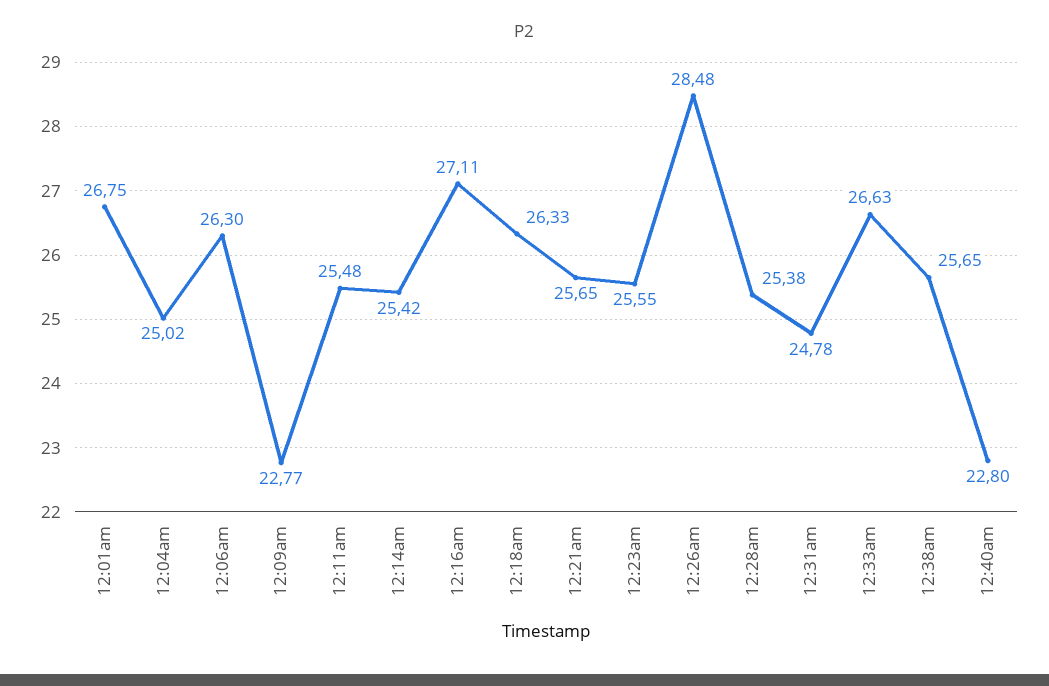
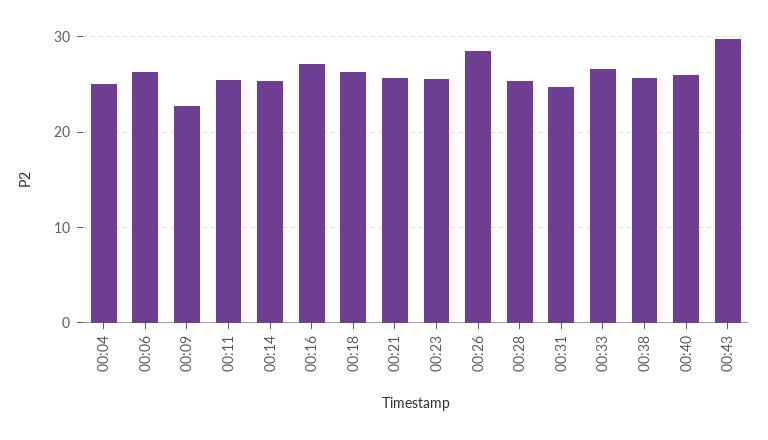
12:01am: 26.75 -> none
12:40am: 22.8 -> 26
00:43: none -> 30

